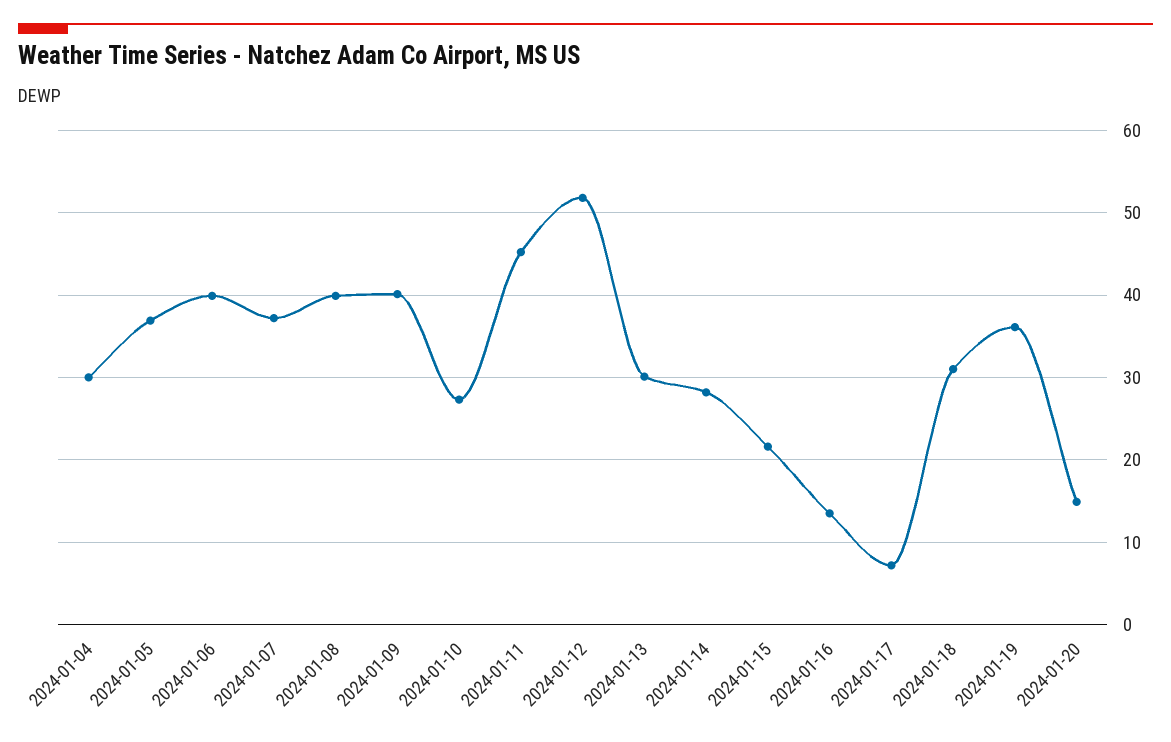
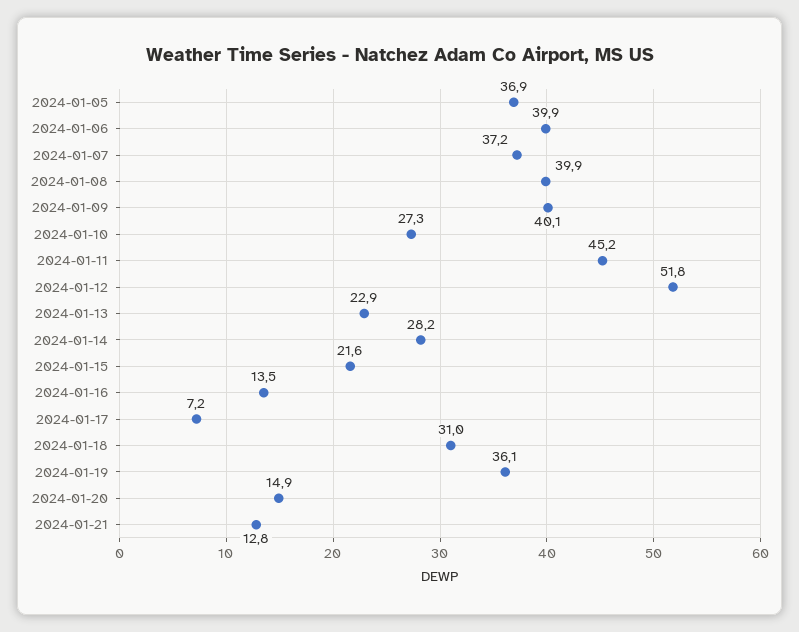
2024-01-04: 30 -> none
2024-01-13: 30 -> 22.9
2024-01-21: none -> 12.8

